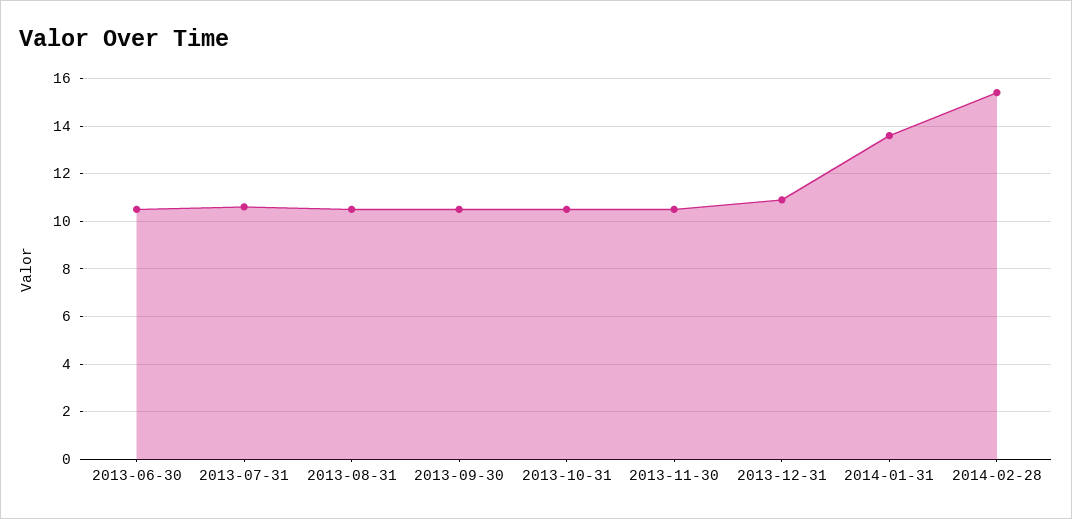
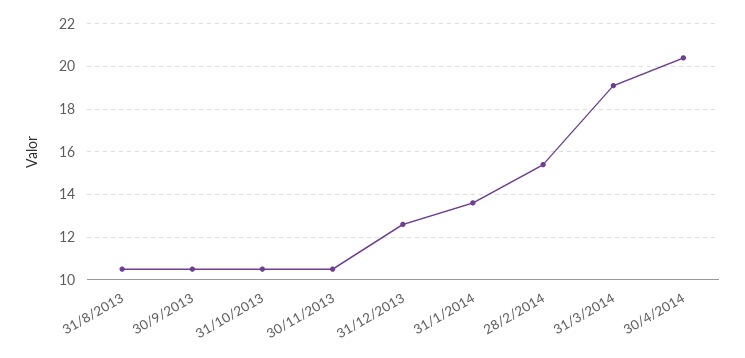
2013-06-30: 10.5 -> none
2013-07-31: 10.5 -> none
2013-12-31: 11 -> 12.5
31/3/2014: none -> 19
30/4/2014: none -> 20.5

